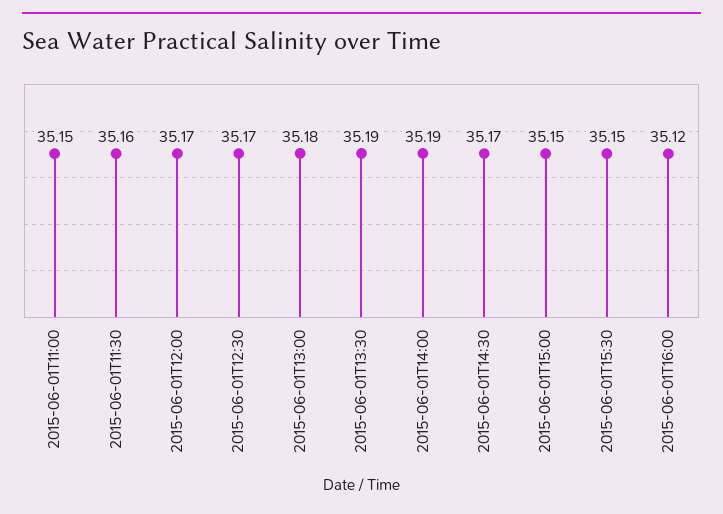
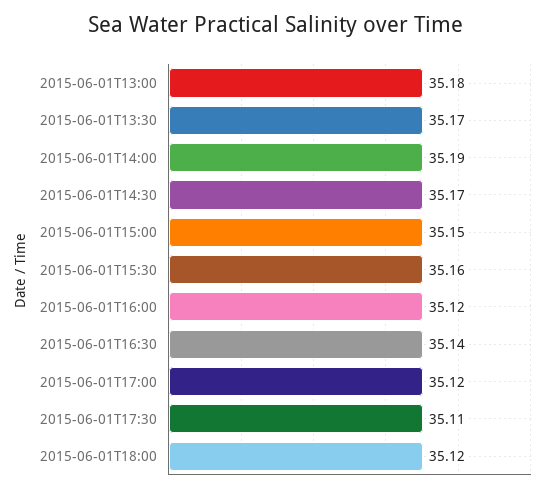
2015-06-01T11:00: 35.15 -> none
2015-06-01T11:30: 35.16 -> none
2015-06-01T12:00: 35.17 -> none
2015-06-01T12:30: 35.17 -> none
2015-06-01T13:30: 35.19 -> 35.17
2015-06-01T15:30: 35.15 -> 35.16
2015-06-01T16:30: none -> 35.14
2015-06-01T17:00: none -> 35.12
2015-06-01T17:30: none -> 35.11
2015-06-01T18:00: none -> 35.12

